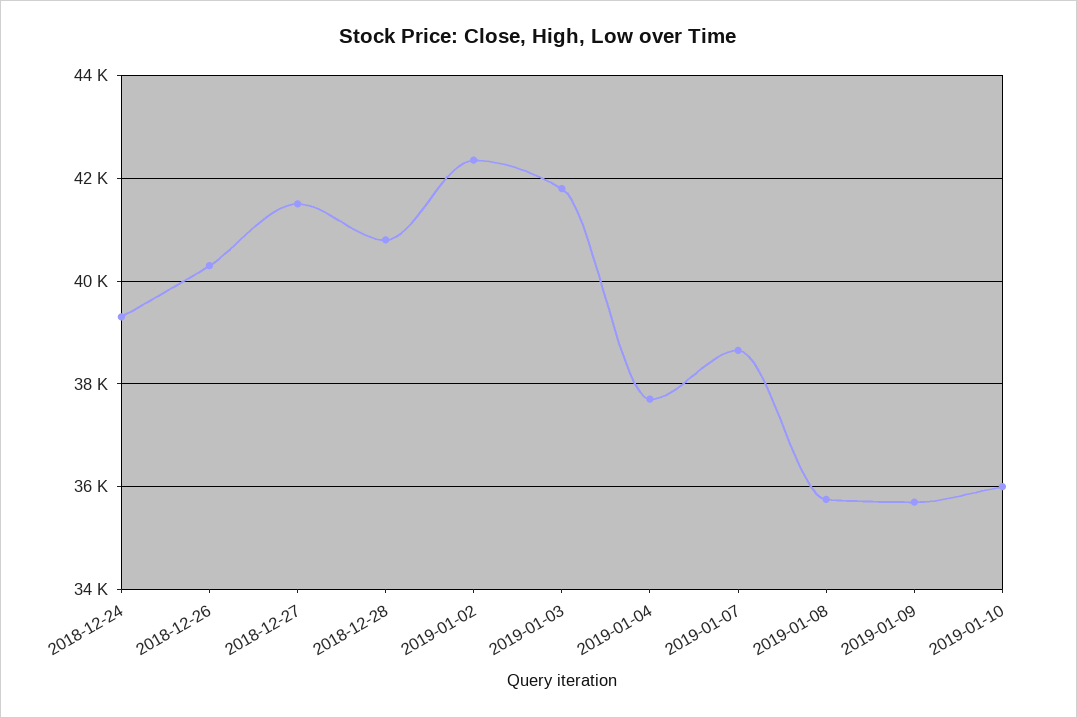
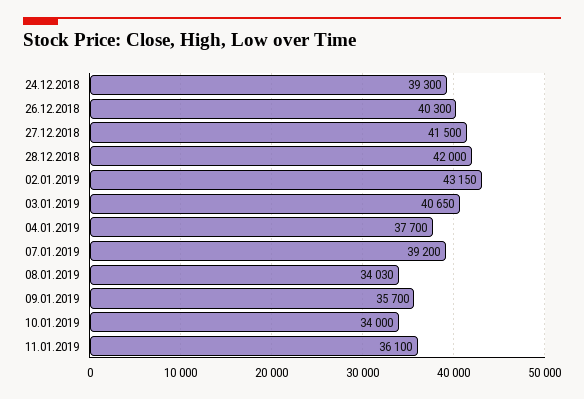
2018-12-28: 40800 -> 42000
2019-01-02: 42400 -> 43150
2019-01-03: 41800 -> 40650
2019-01-07: 38600 -> 39200
2019-01-08: 35800 -> 34030
2019-01-10: 36000 -> 34000
11.01.2019: none -> 36100

